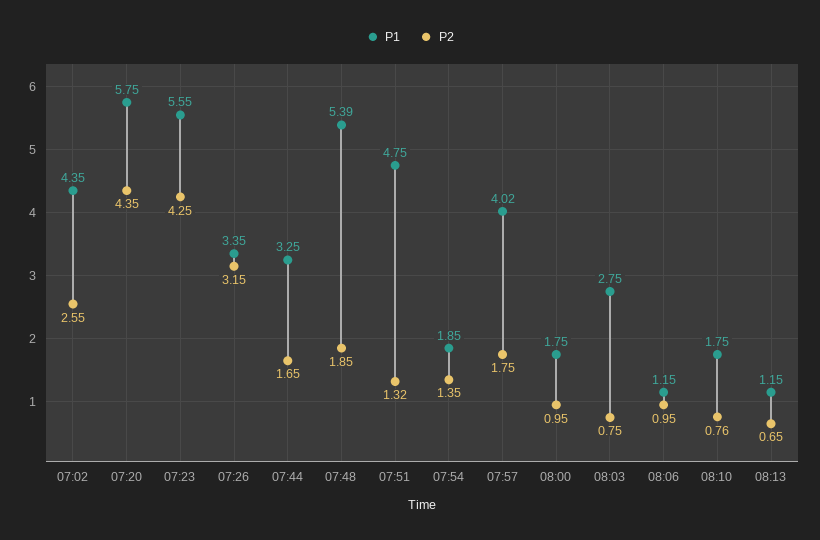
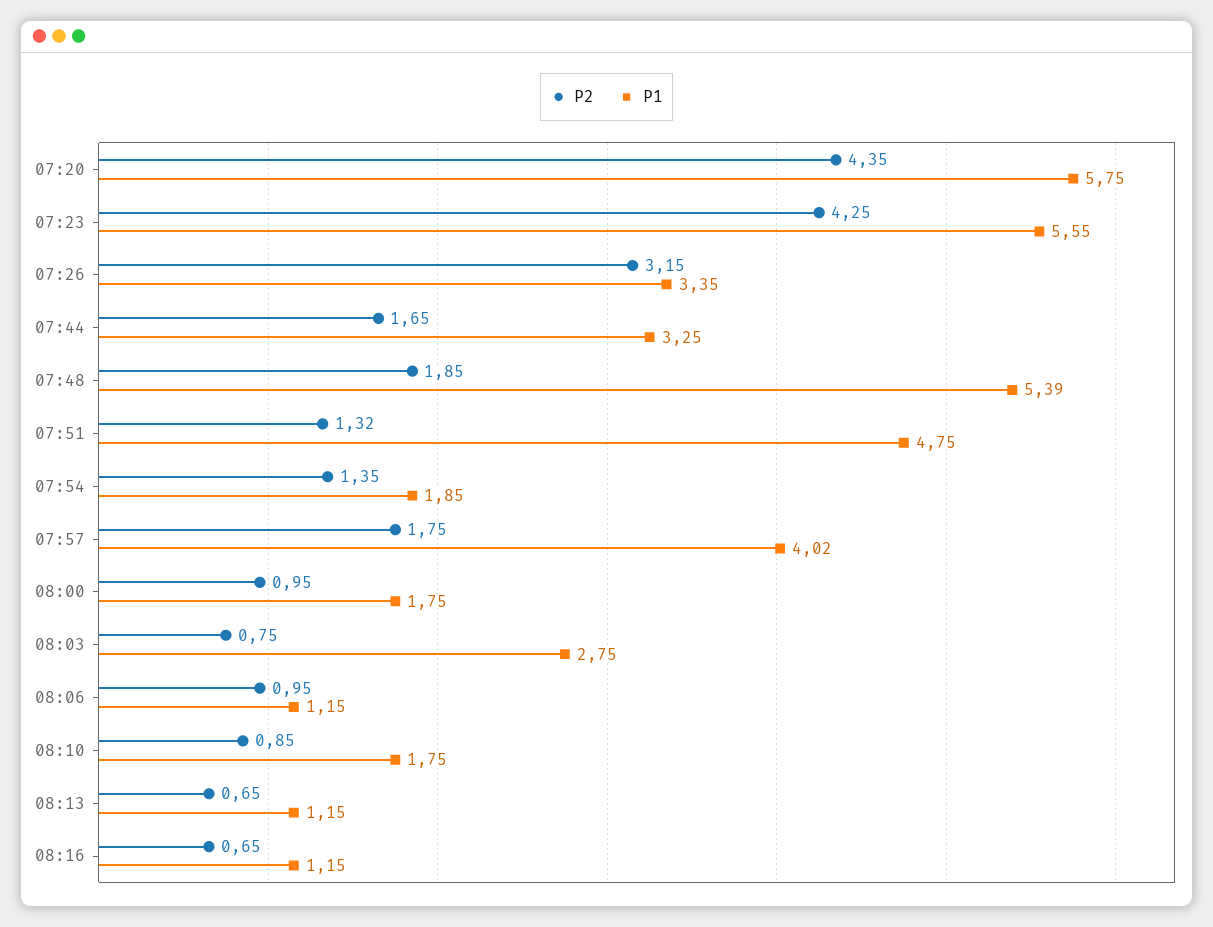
P1, 07:02: 4.35 -> none
P2, 07:02: 2.55 -> none
P2, 08:10: 0.76 -> 0.85
P2, 08:16: none -> 0.65
P1, 08:16: none -> 1.15

